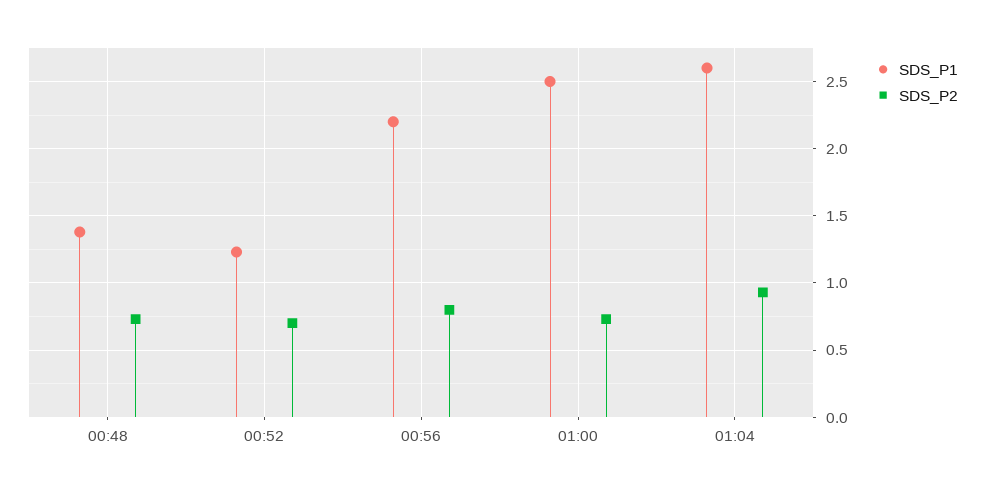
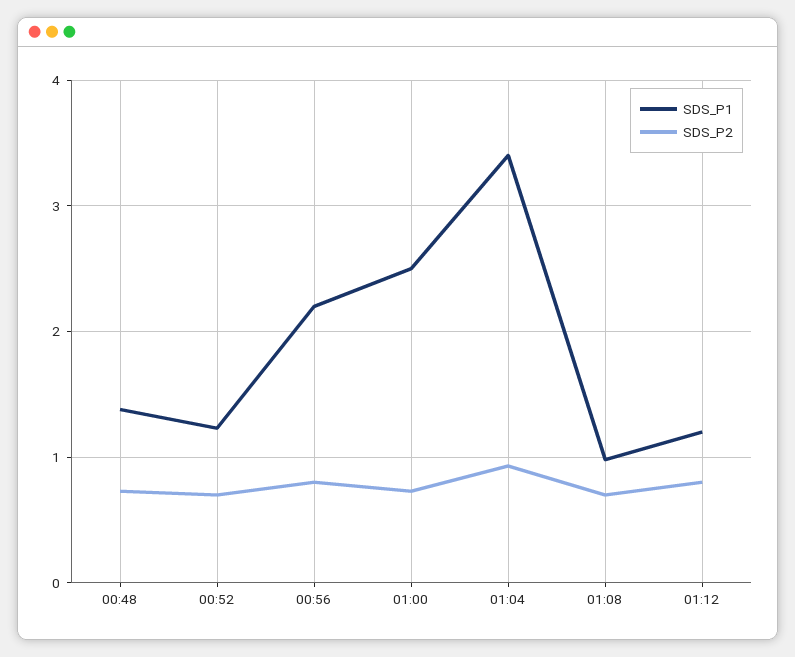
SDS_P1, 01:04: 2.6 -> 3.4
SDS_P1, 01:08: none -> 1
SDS_P2, 01:08: none -> 0.7
SDS_P1, 01:12: none -> 1.2
SDS_P2, 01:12: none -> 0.8

